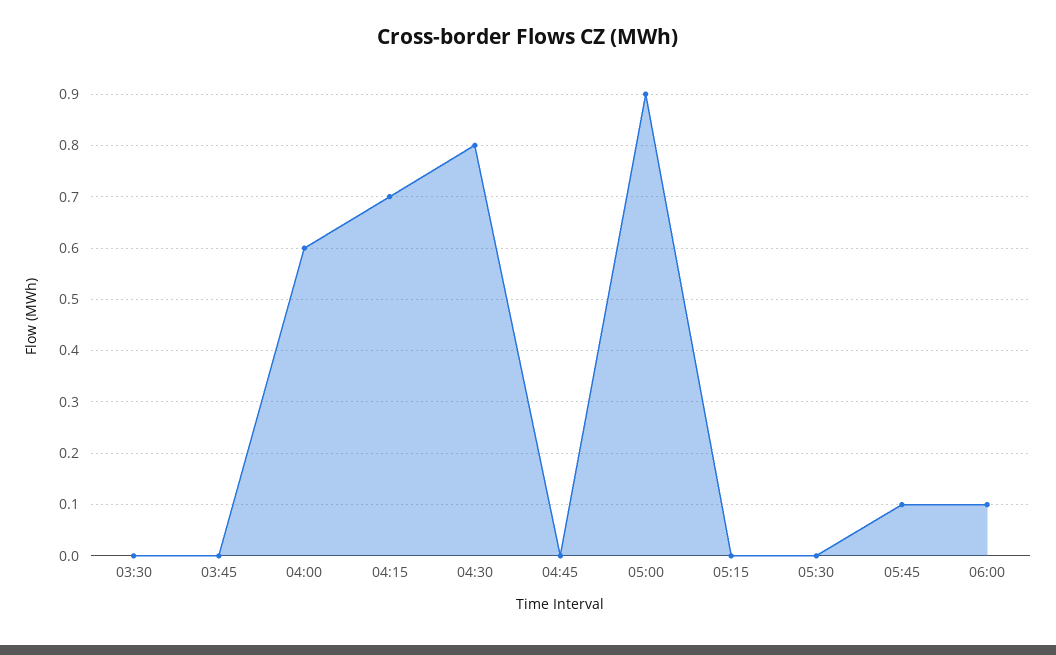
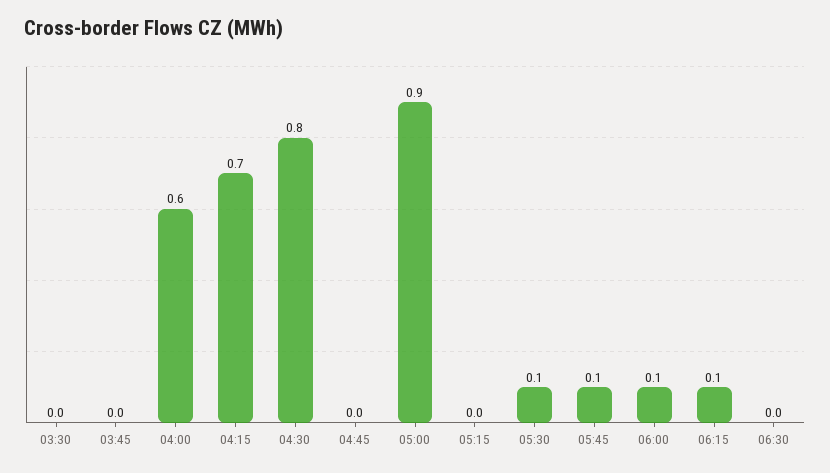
05:30: 0 -> 0.1
06:15: none -> 0.1
06:30: none -> 0

